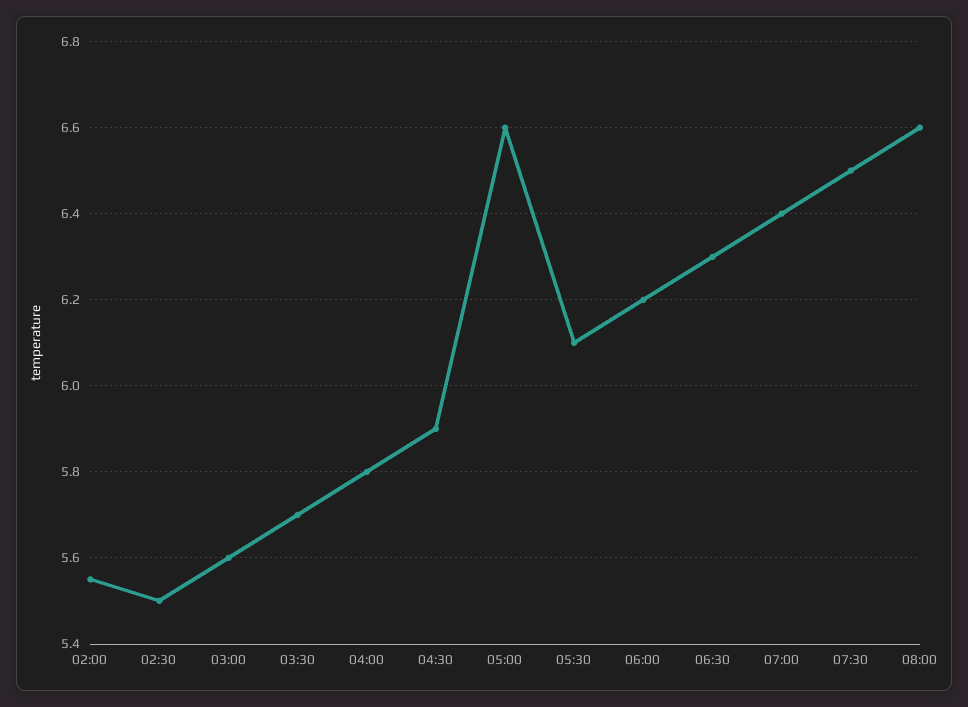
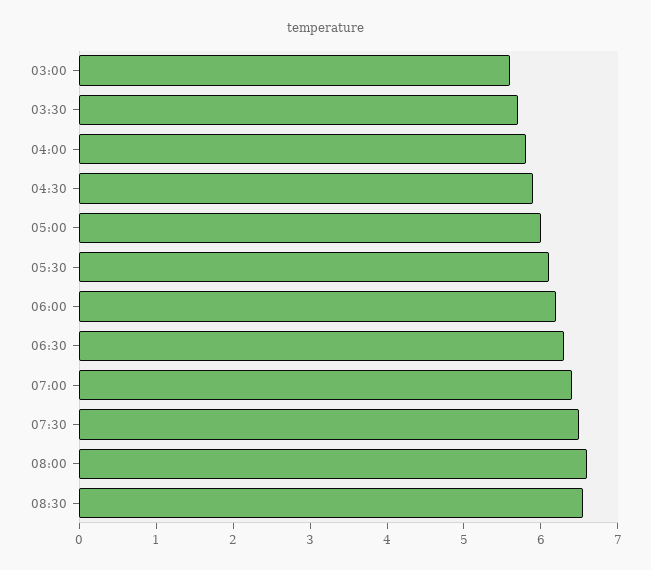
02:00: 5.55 -> none
02:30: 5.5 -> none
05:00: 6.6 -> 6
08:30: none -> 6.6

